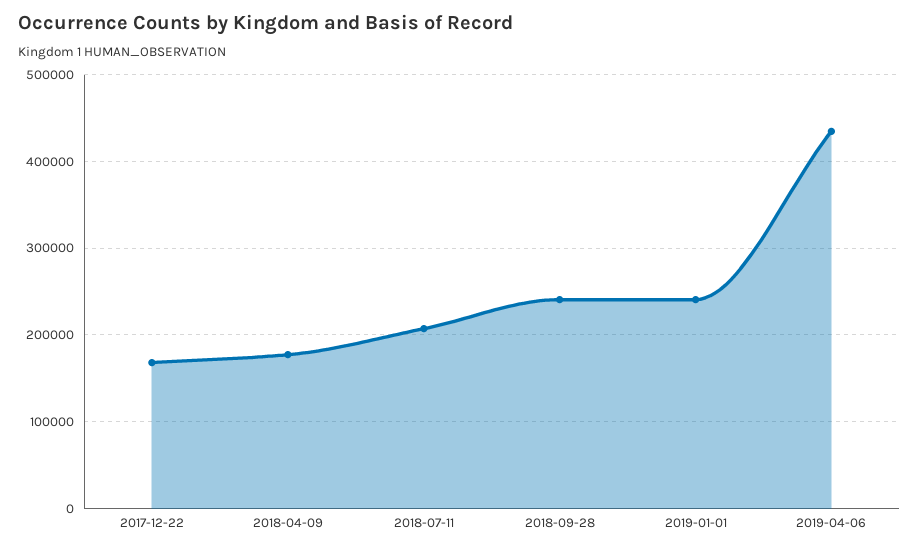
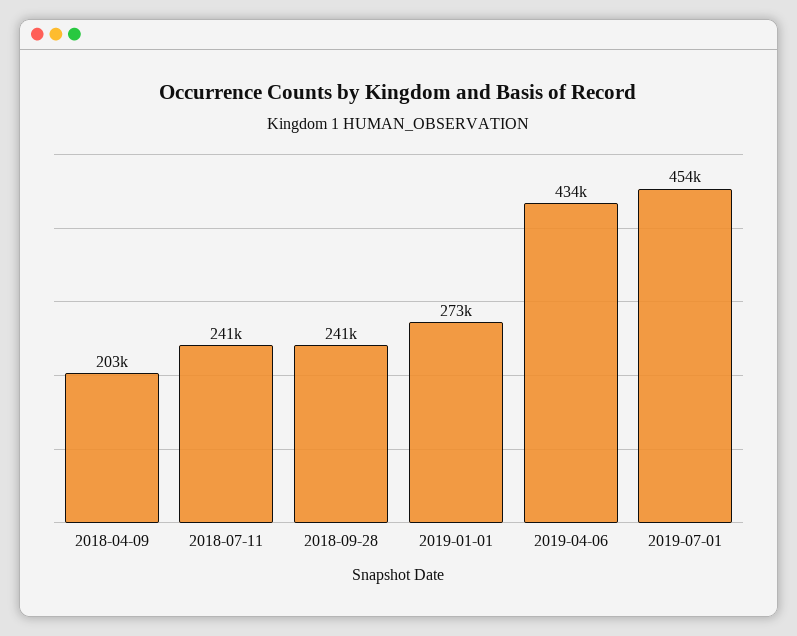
2017-12-22: 170000 -> none
2018-04-09: 180000 -> 203000
2018-07-11: 210000 -> 241000
2019-01-01: 240000 -> 273000
2019-07-01: none -> 454000

